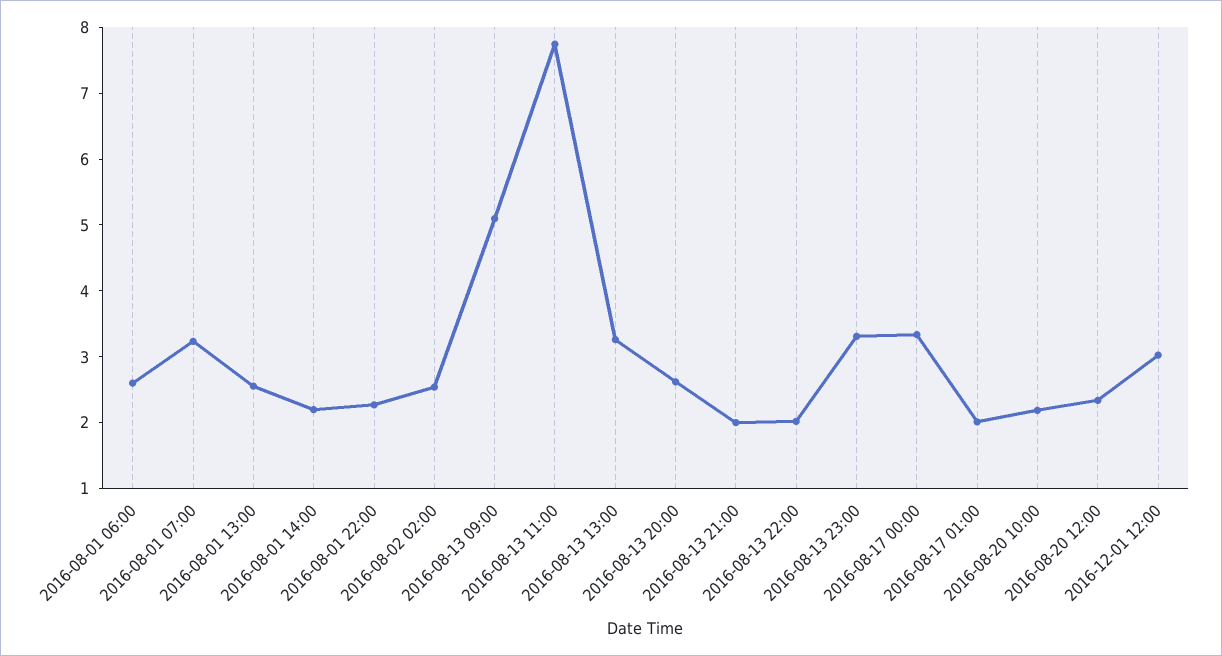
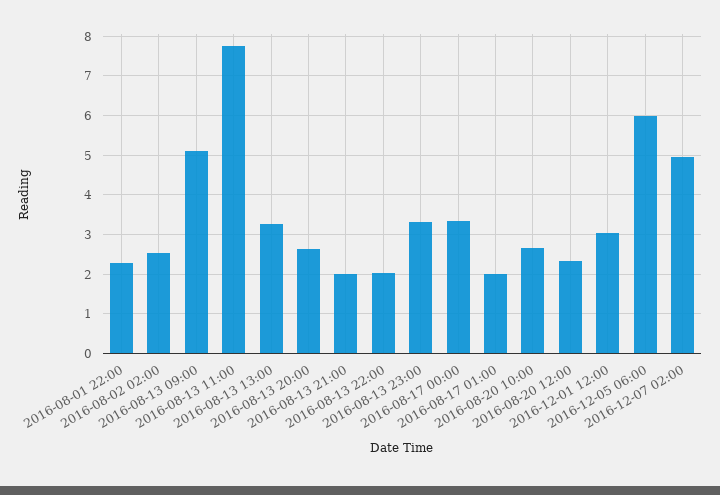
2016-08-01 06:00: 2.6 -> none
2016-08-01 07:00: 3.2 -> none
2016-08-01 13:00: 2.6 -> none
2016-08-01 14:00: 2.2 -> none
2016-08-20 10:00: 2.2 -> 2.6
2016-12-05 06:00: none -> 6
2016-12-07 02:00: none -> 5

